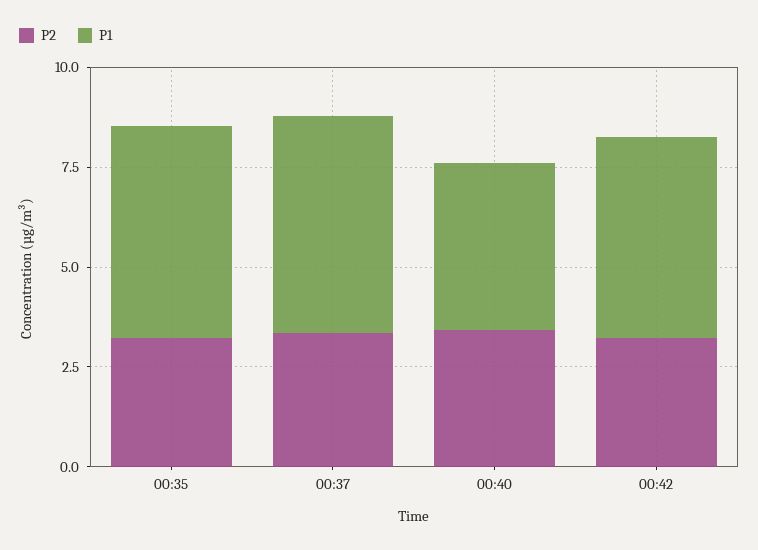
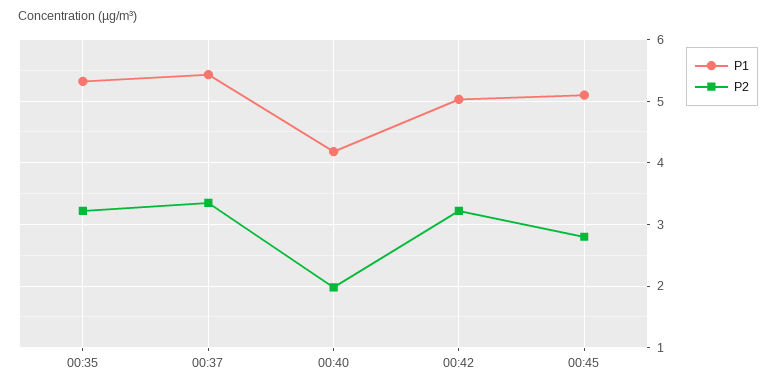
P2, 00:40: 3.5 -> 2
P1, 00:45: none -> 5.1
P2, 00:45: none -> 2.8

